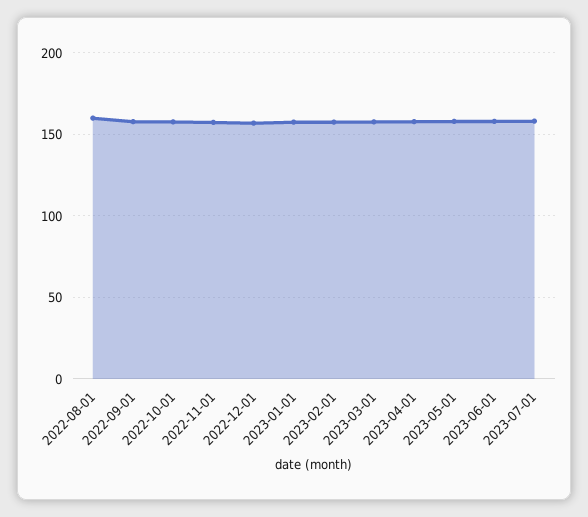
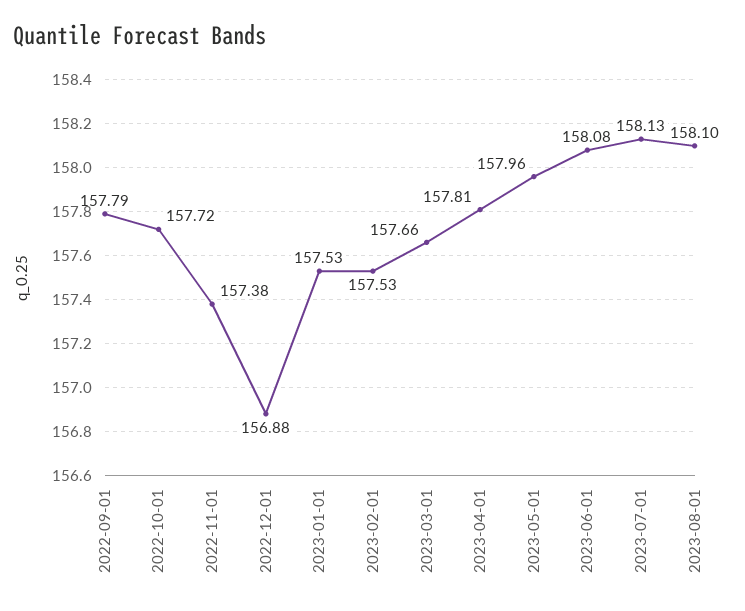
2022-08-01: 160 -> none
2023-08-01: none -> 158.1

